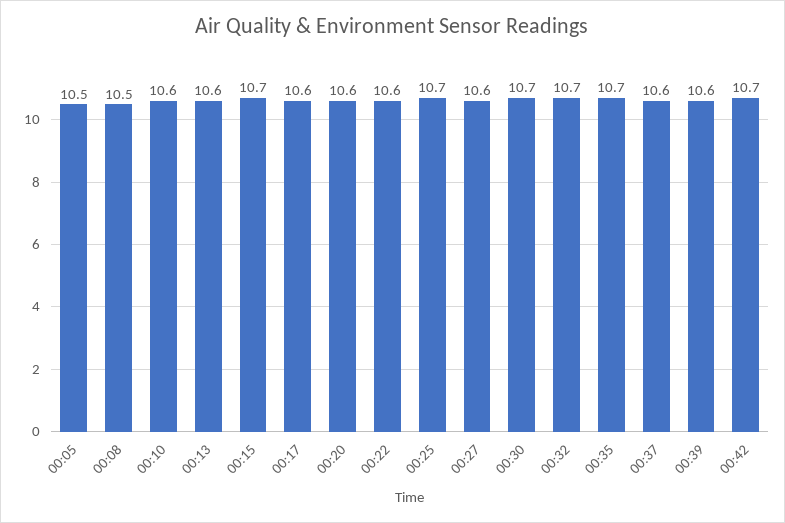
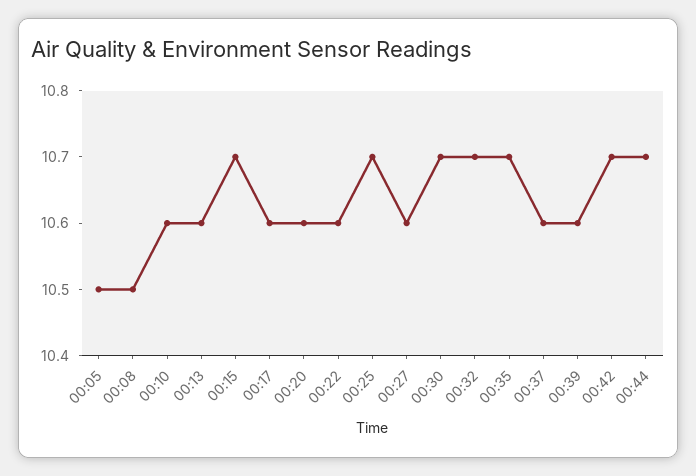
00:44: none -> 10.7

